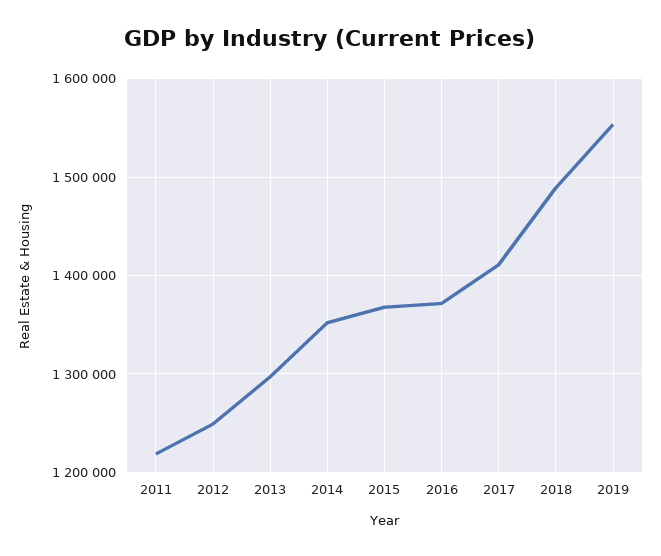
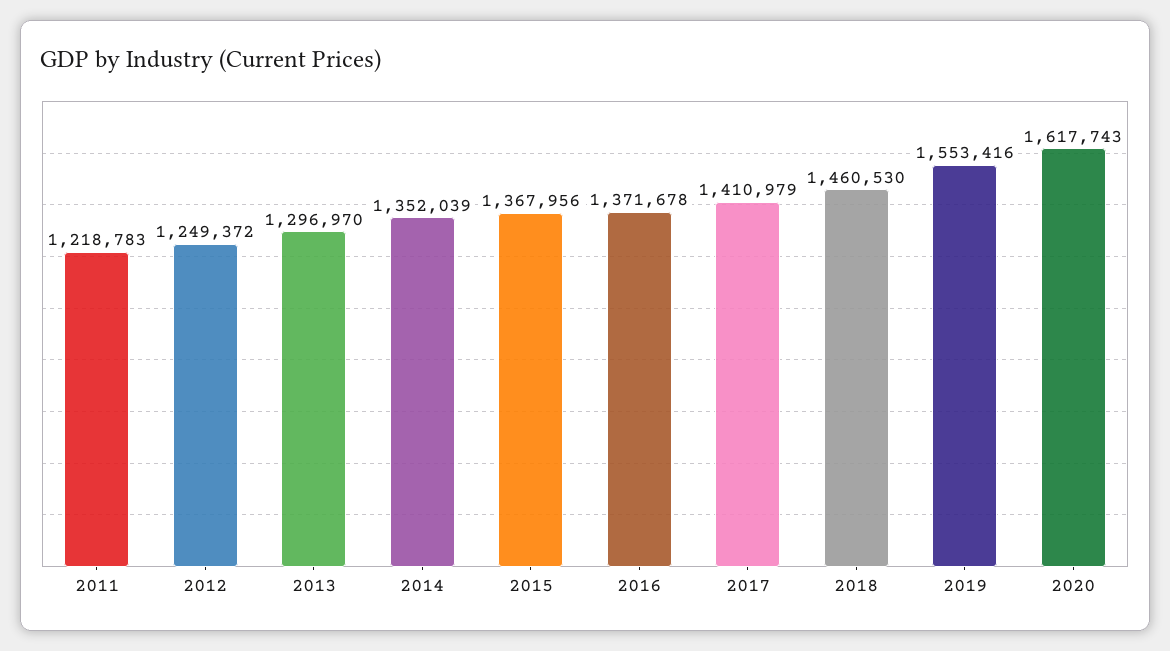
2018: 1490000 -> 1460530
2020: none -> 1617743

